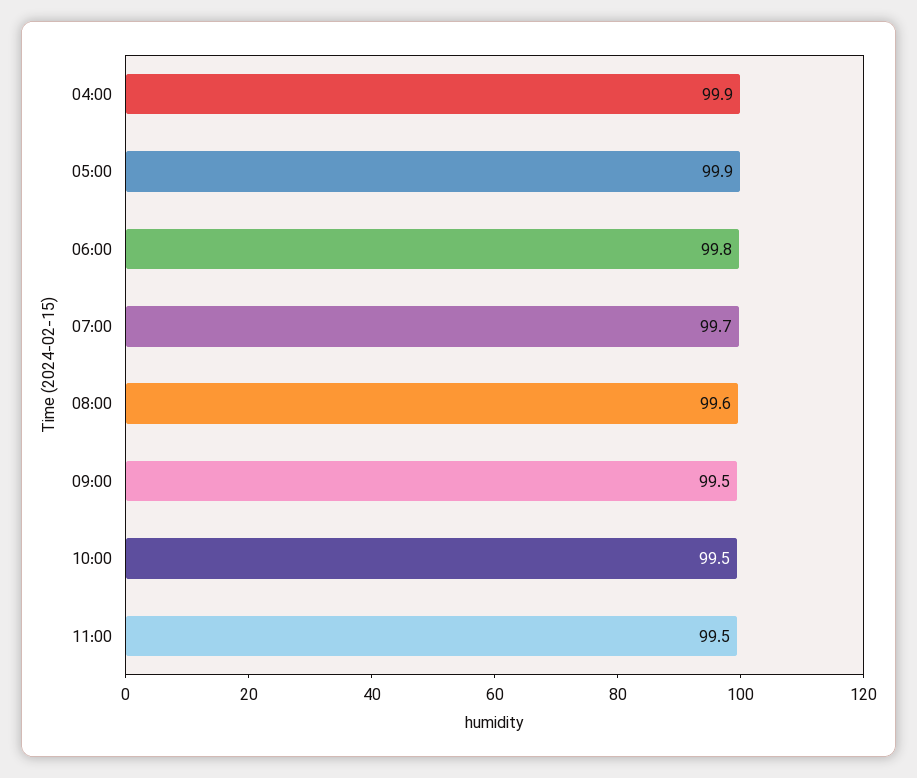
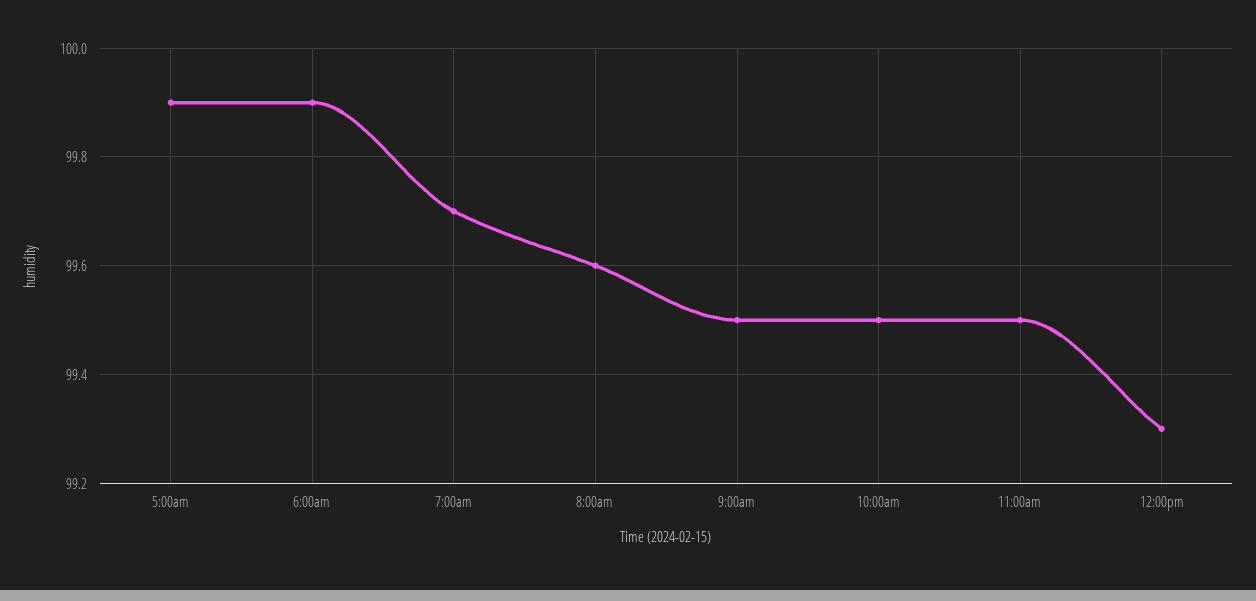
04:00: 99.9 -> none
06:00: 99.8 -> 99.9
12:00pm: none -> 99.3

